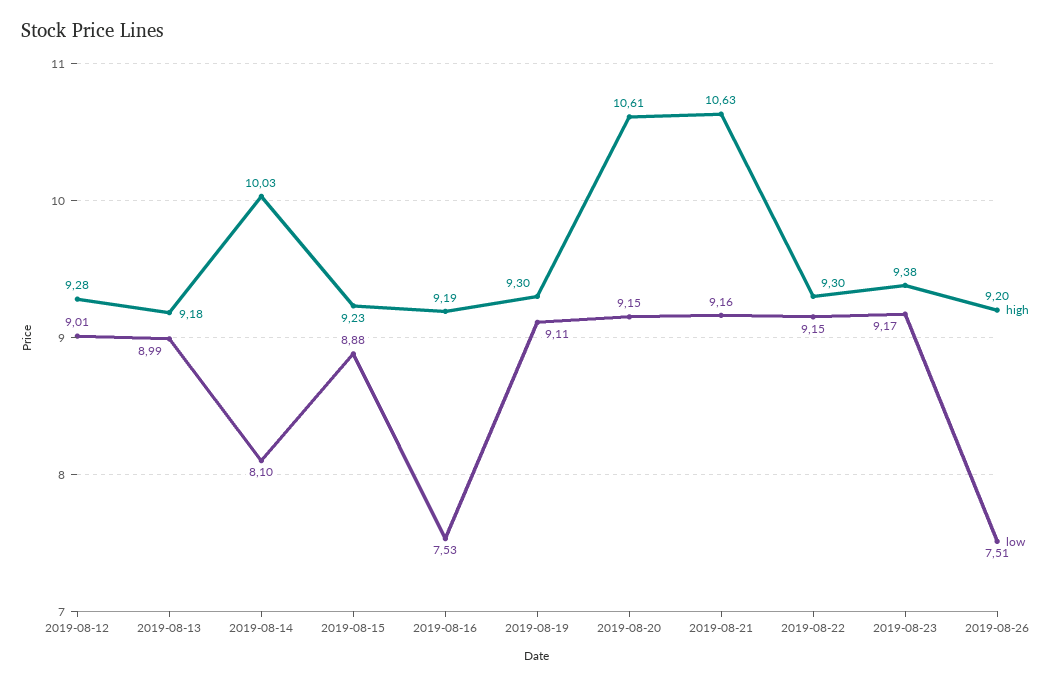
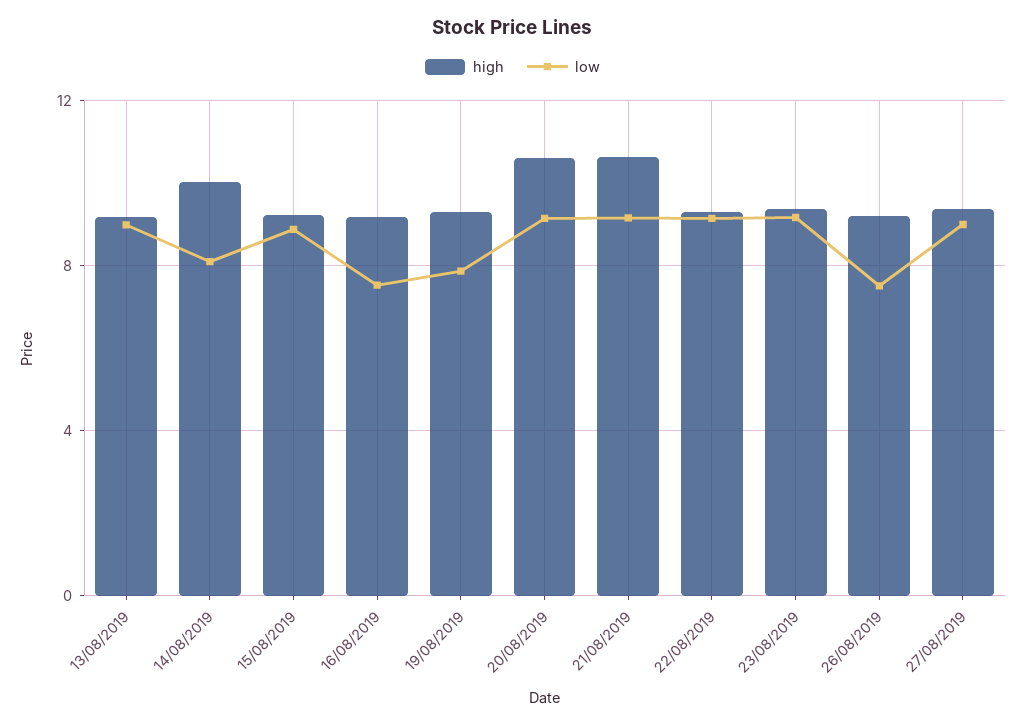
high, 2019-08-12: 9.28 -> none
low, 2019-08-12: 9.01 -> none
low, 2019-08-19: 9.11 -> 8
high, 27/08/2019: none -> 9.5
low, 27/08/2019: none -> 9

